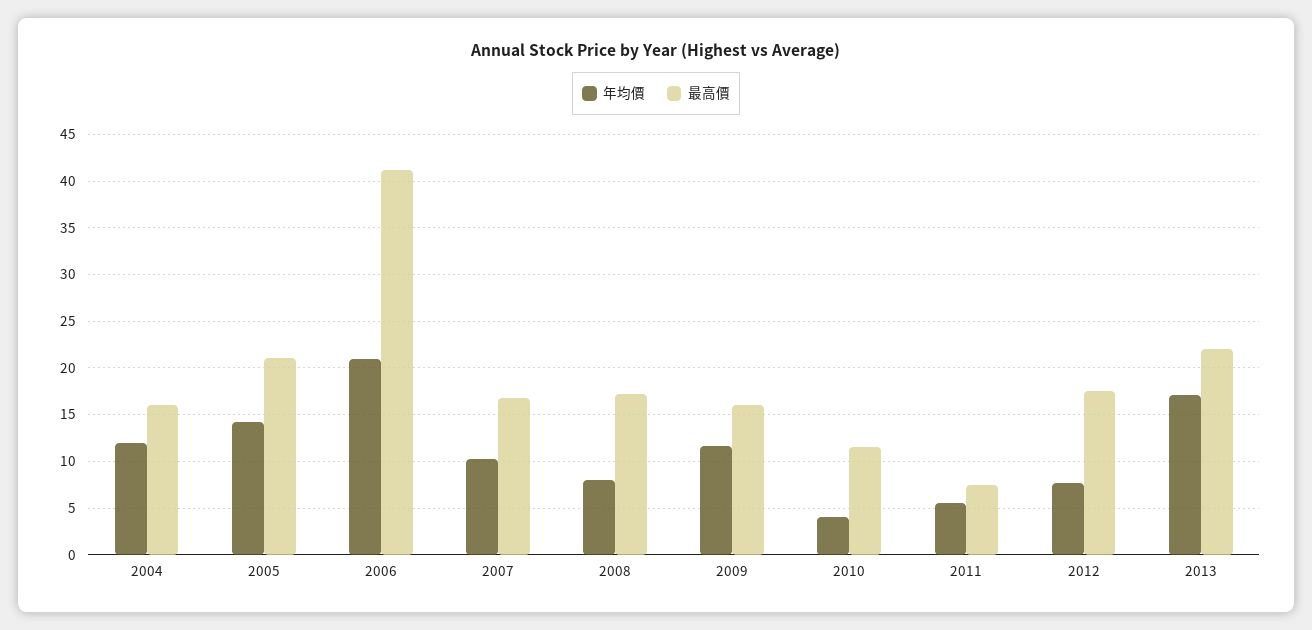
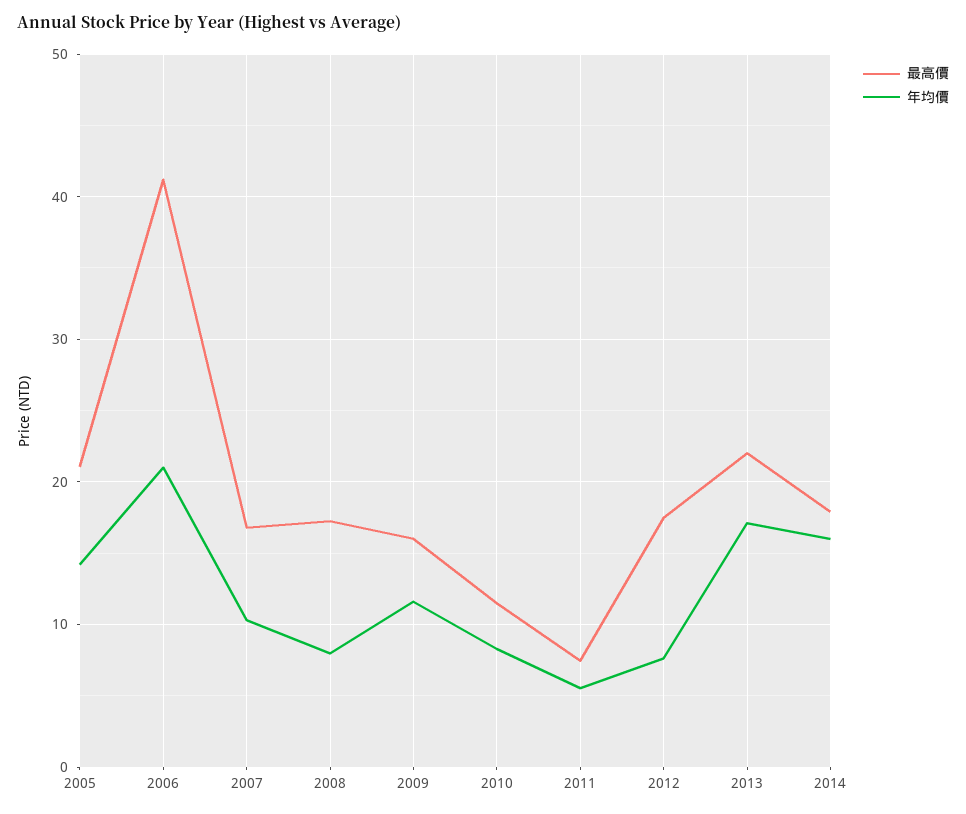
年均價, 2004: 12 -> none
最高價, 2004: 16 -> none
年均價, 2010: 4 -> 8
最高價, 2014: none -> 18
年均價, 2014: none -> 16

